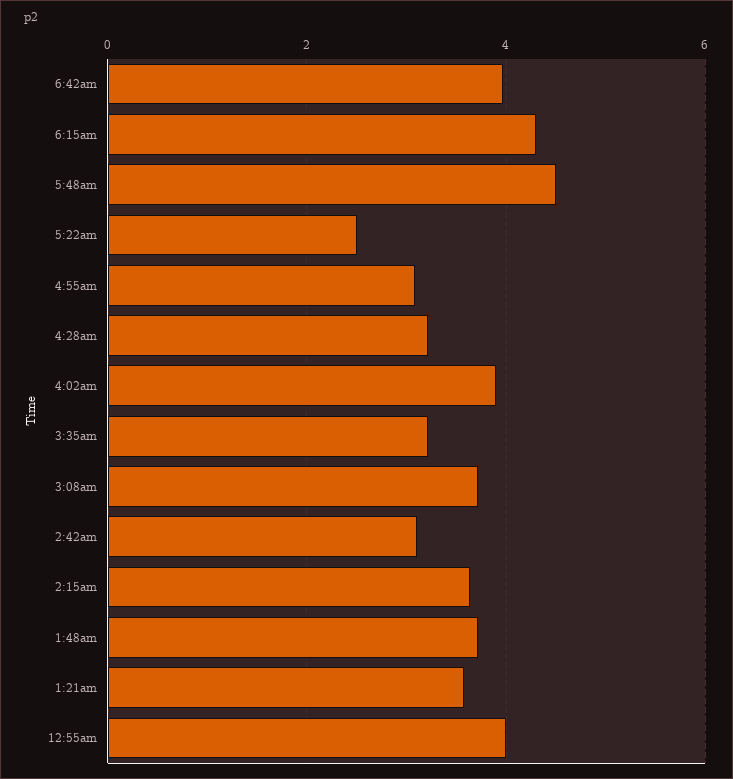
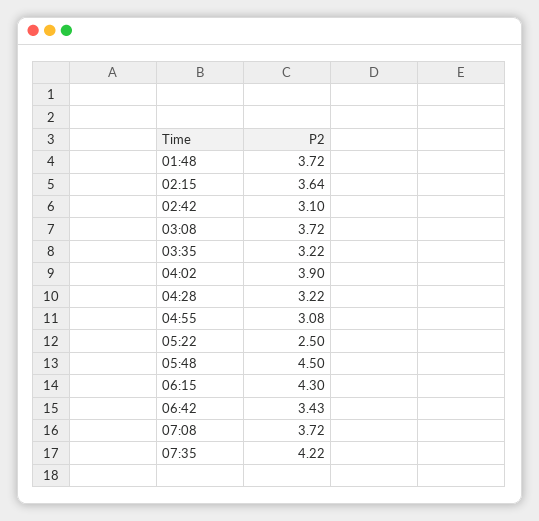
6:42am: 4 -> 3.43
1:21am: 3.6 -> none
12:55am: 4 -> none
07:08: none -> 3.72
07:35: none -> 4.22

